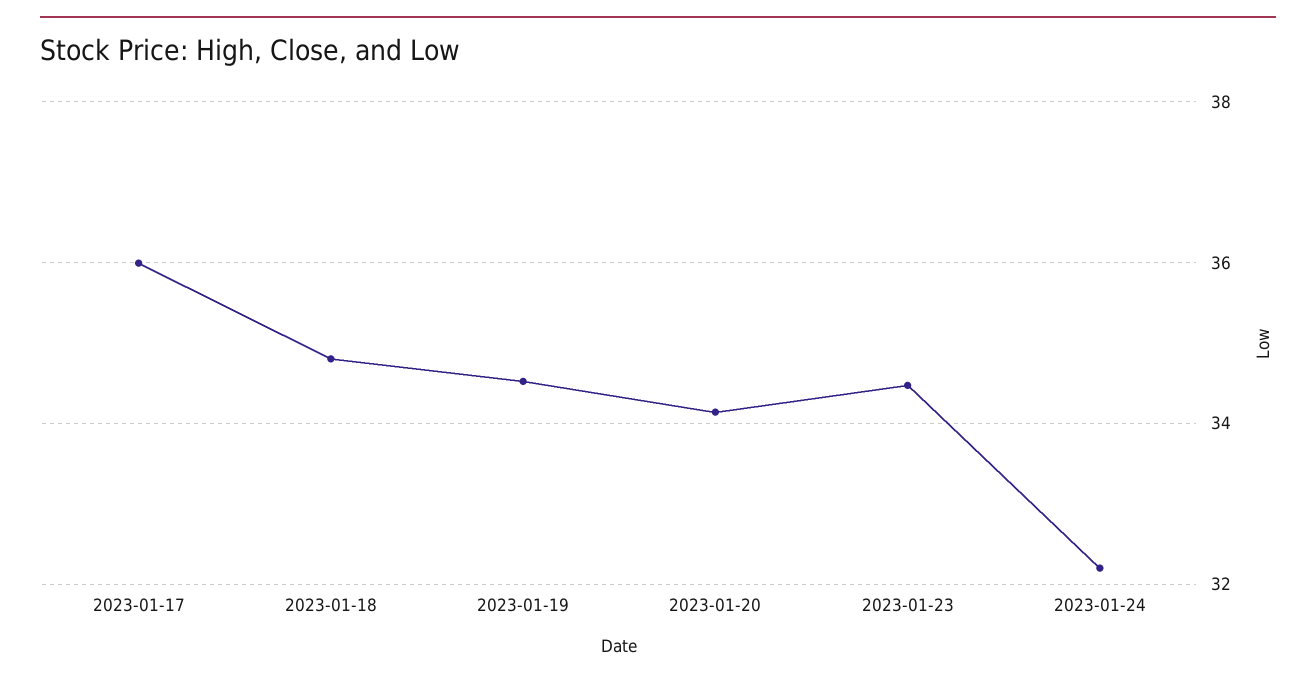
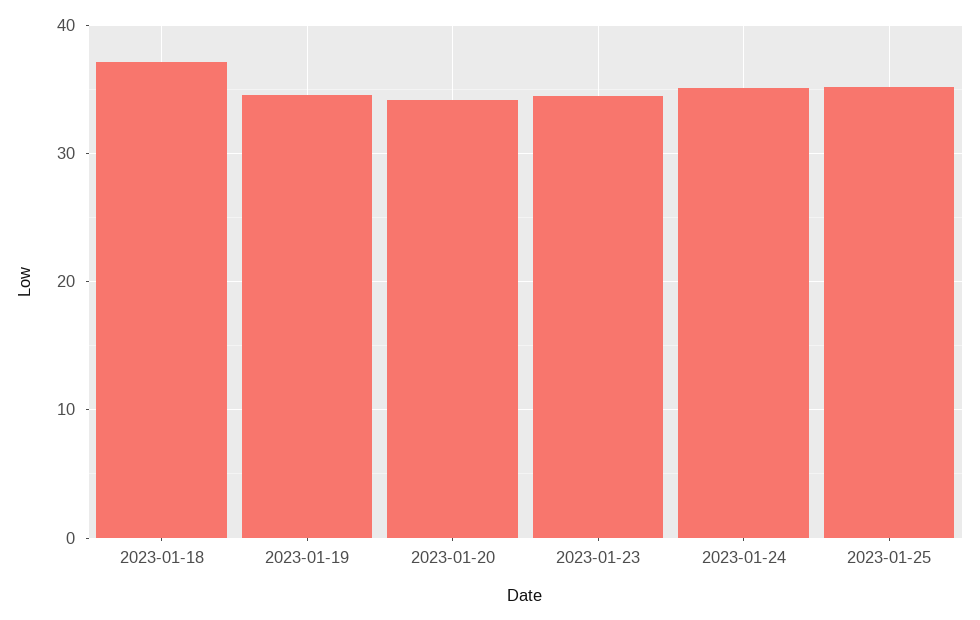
2023-01-17: 36 -> none
2023-01-18: 34.8 -> 37
2023-01-24: 32.2 -> 35
2023-01-25: none -> 35

